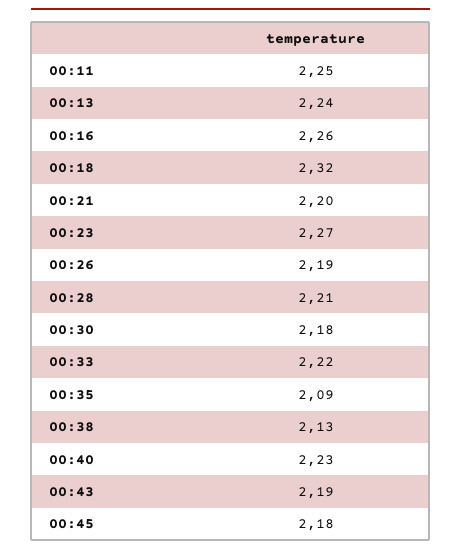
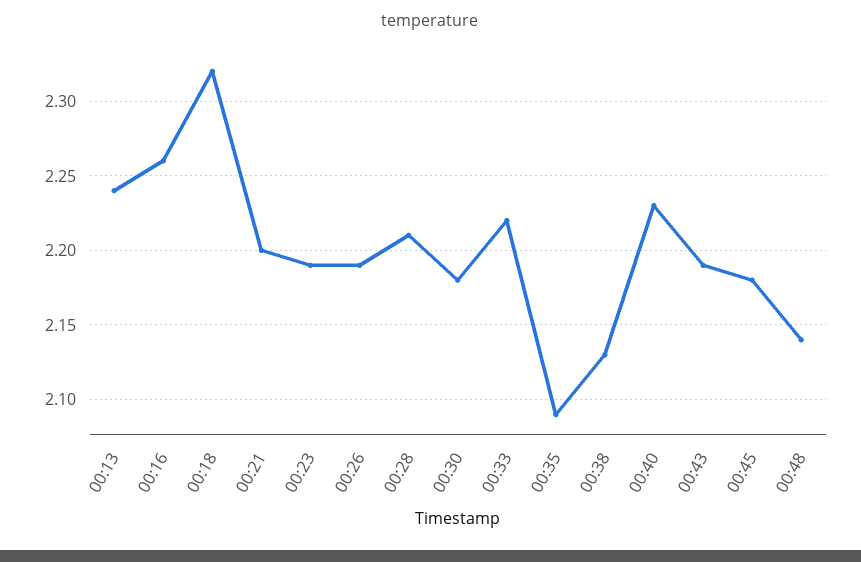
00:11: 2.25 -> none
00:23: 2.27 -> 2.19
00:48: none -> 2.14

